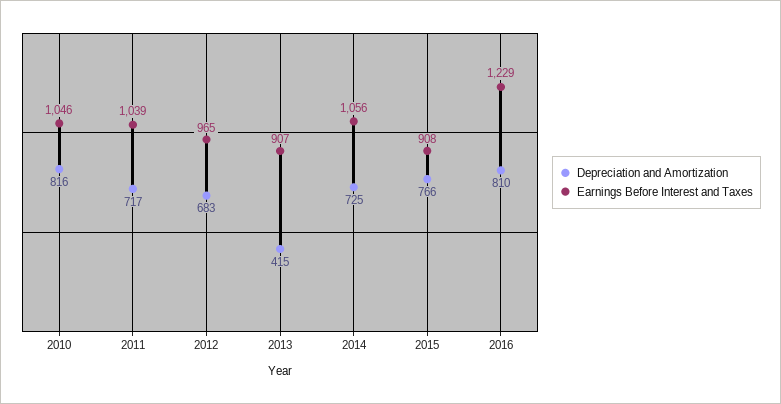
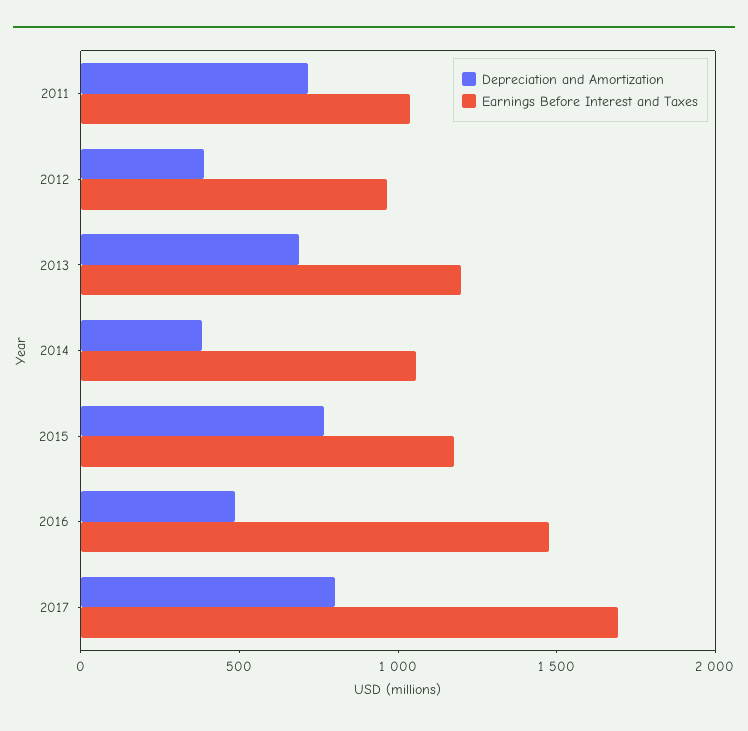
Depreciation and Amortization, 2010: 816 -> none
Earnings Before Interest and Taxes, 2010: 1046 -> none
Depreciation and Amortization, 2012: 683 -> 400
Depreciation and Amortization, 2013: 415 -> 700
Earnings Before Interest and Taxes, 2013: 907 -> 1200
Depreciation and Amortization, 2014: 725 -> 400
Earnings Before Interest and Taxes, 2015: 908 -> 1200
Depreciation and Amortization, 2016: 810 -> 500
Earnings Before Interest and Taxes, 2016: 1229 -> 1500
Depreciation and Amortization, 2017: none -> 800
Earnings Before Interest and Taxes, 2017: none -> 1700

